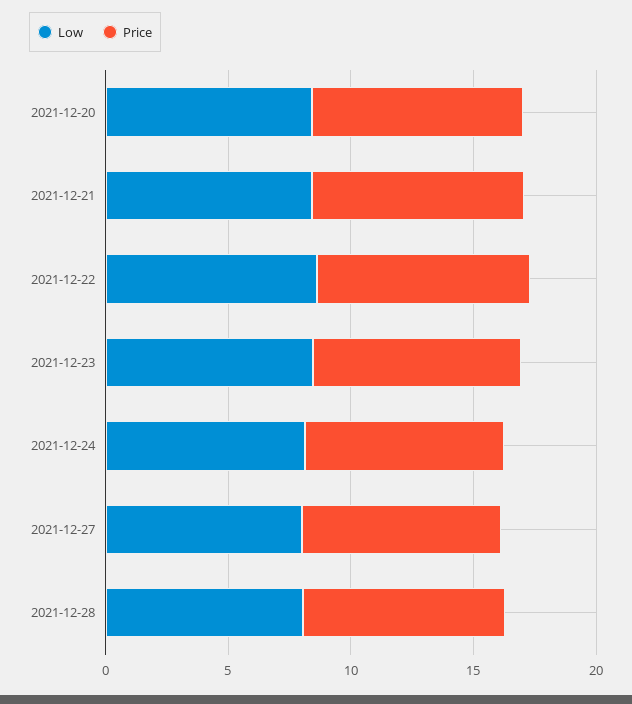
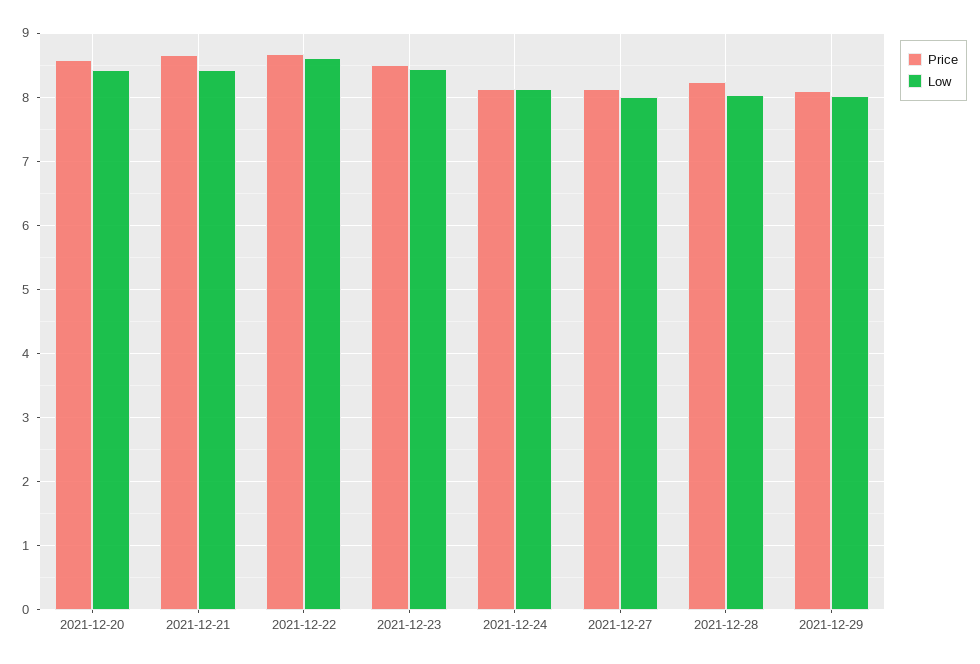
Price, 2021-12-29: none -> 8.1
Low, 2021-12-29: none -> 8

